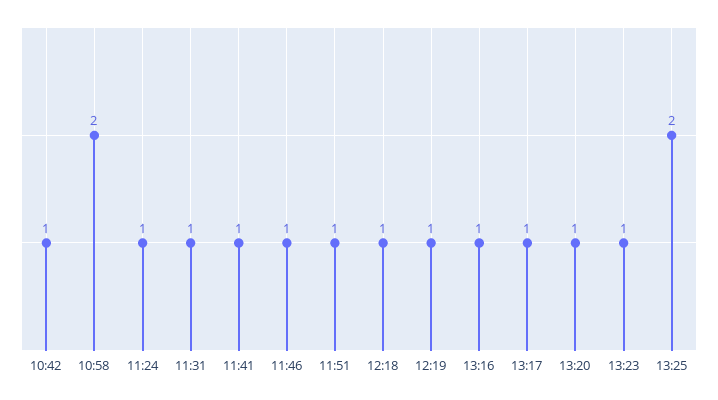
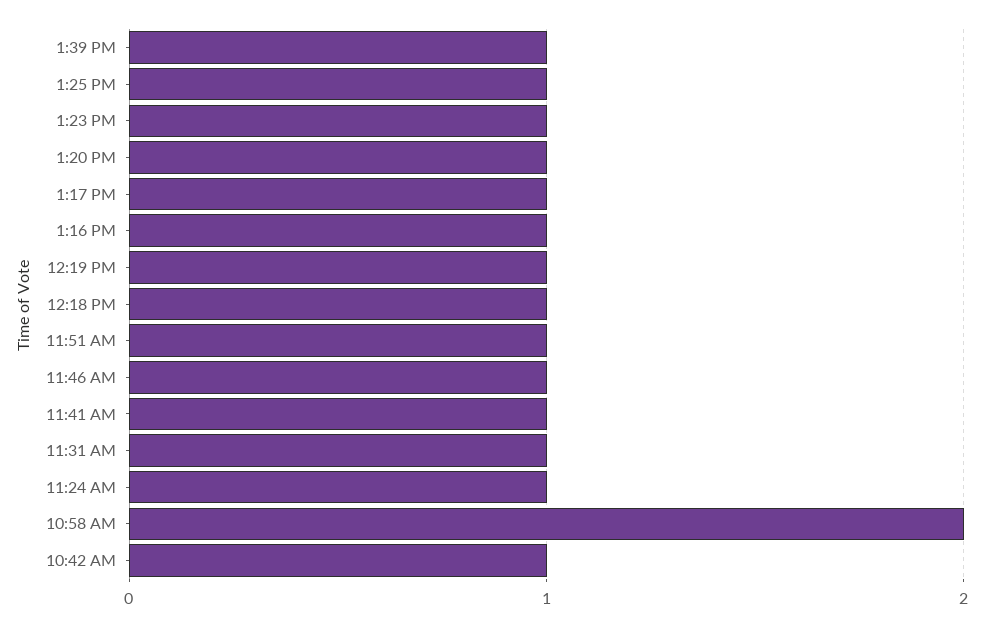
13:25: 2 -> 1
1:39 PM: none -> 1

